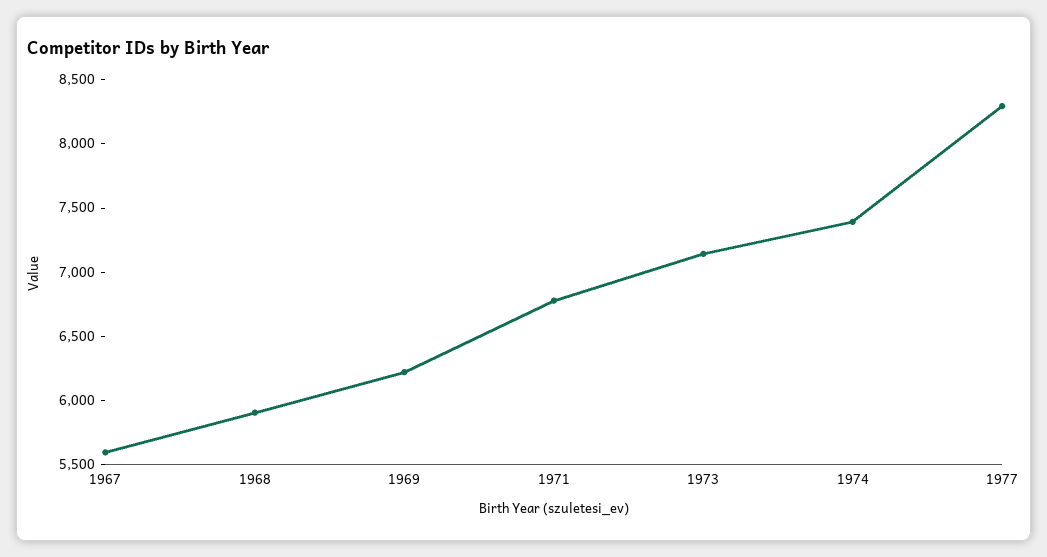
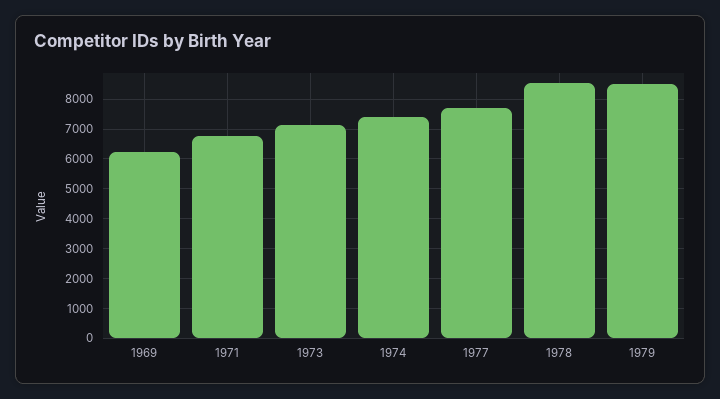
1967: 5600 -> none
1968: 5900 -> none
1977: 8300 -> 7750
1978: none -> 8500
1979: none -> 8500

